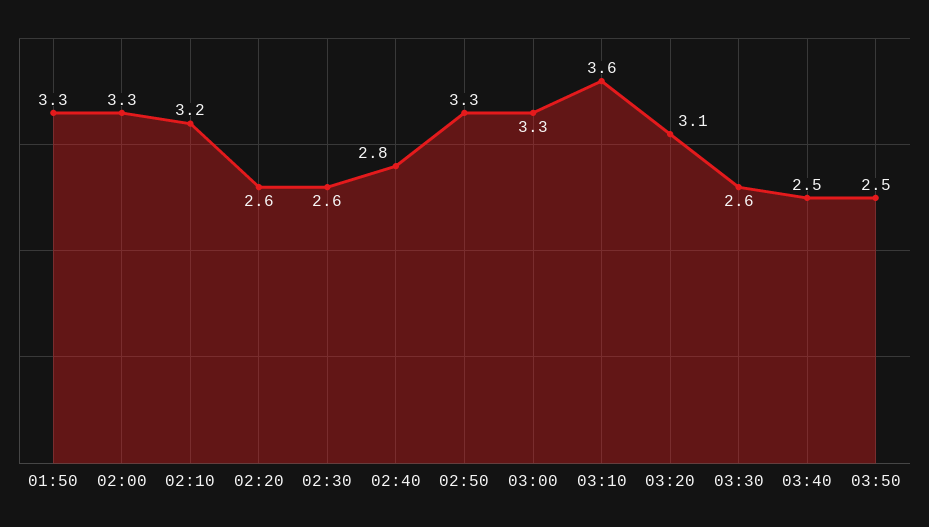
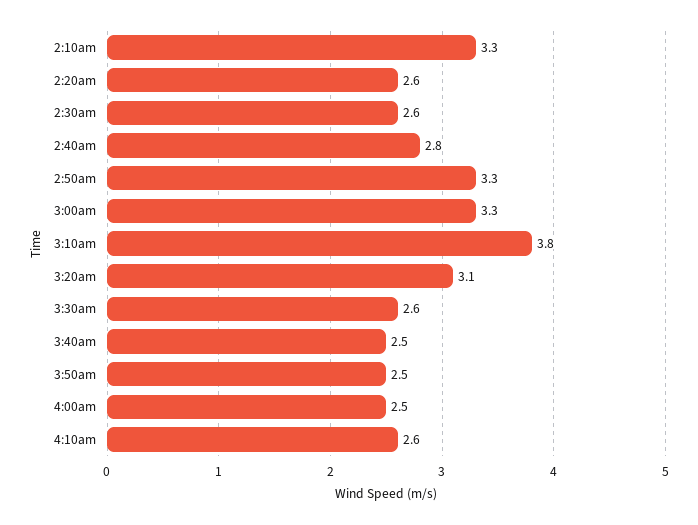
01:50: 3.3 -> none
02:00: 3.3 -> none
02:10: 3.2 -> 3.3
03:10: 3.6 -> 3.8
4:00am: none -> 2.5
4:10am: none -> 2.6

